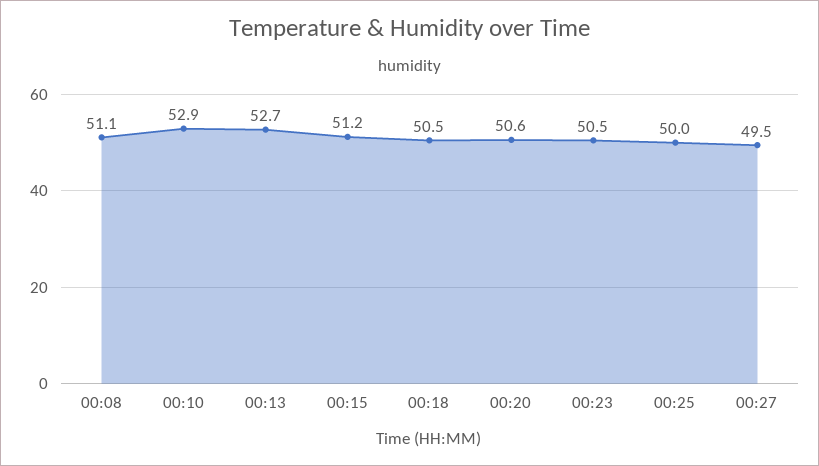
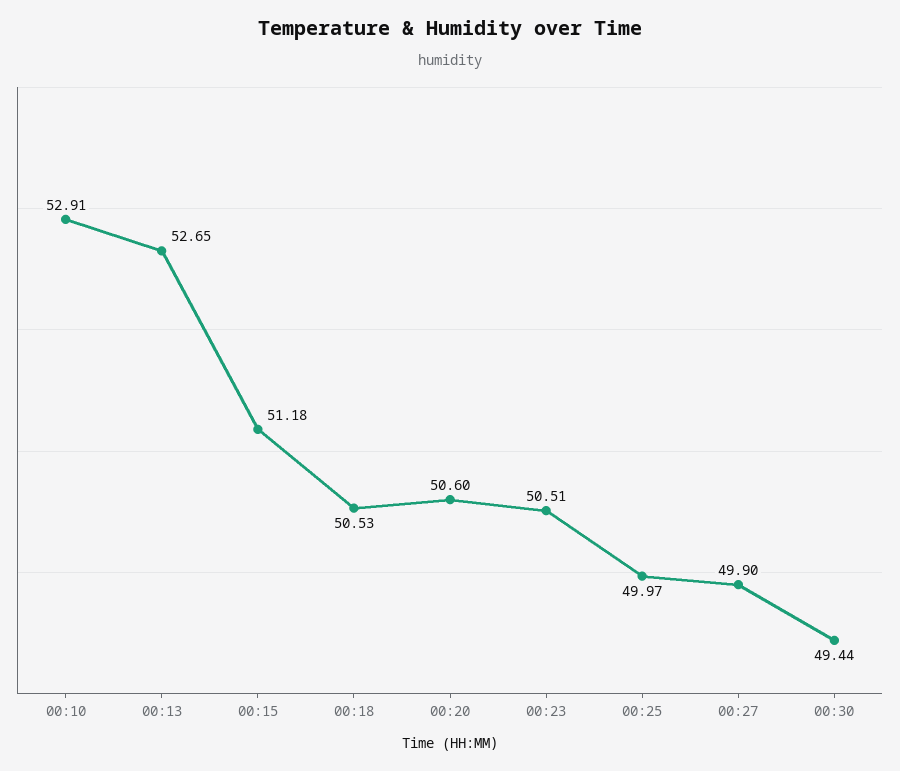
00:08: 51.1 -> none
00:27: 49.5 -> 49.9
00:30: none -> 49.44

